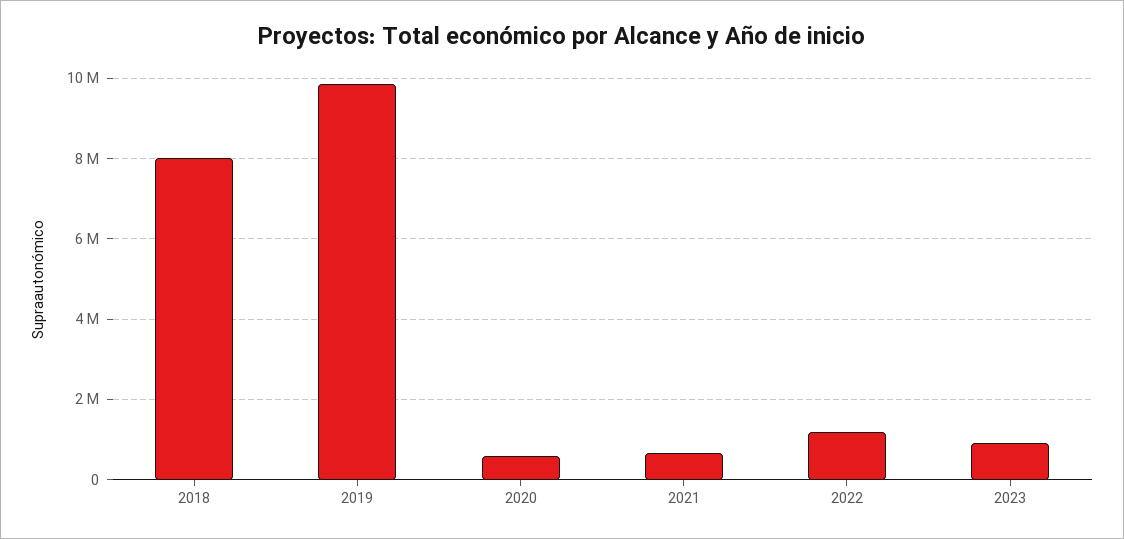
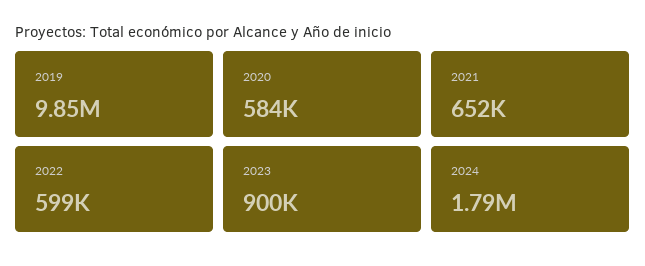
2018: 8000000 -> none
2022: 1200000 -> 599000
2024: none -> 1790000

